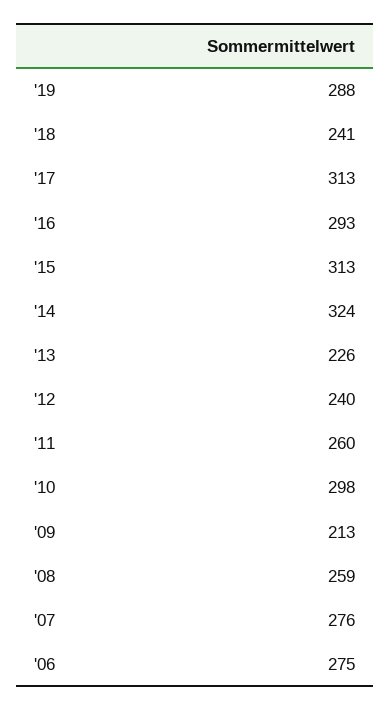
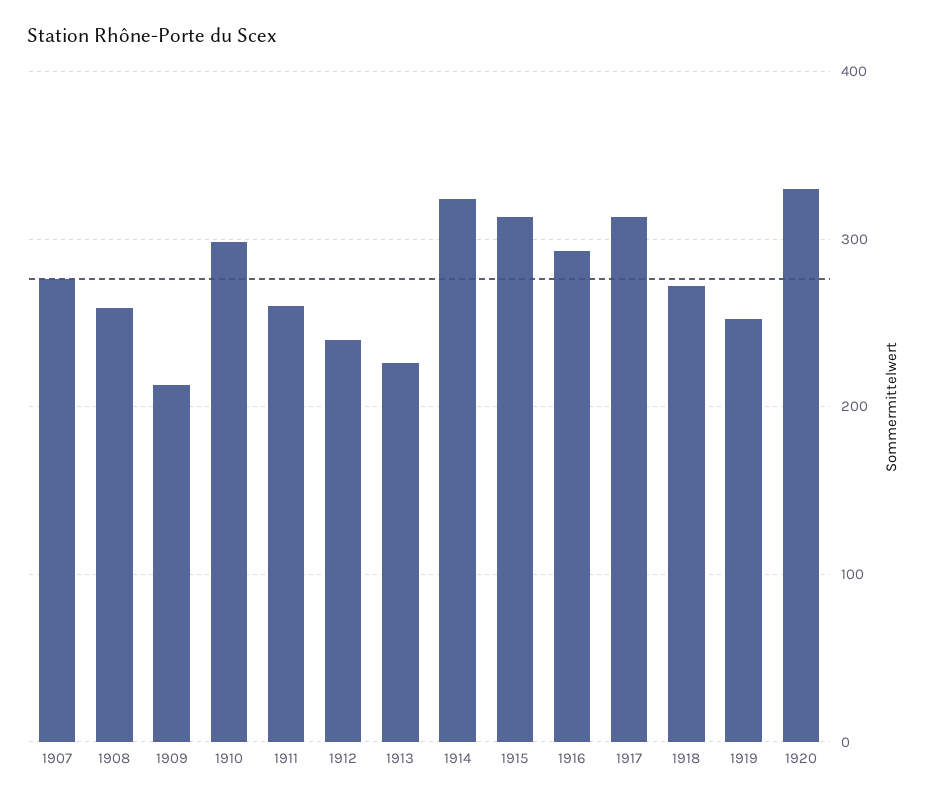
'19: 288 -> 250
'18: 241 -> 270
'06: 275 -> none
1920: none -> 330

